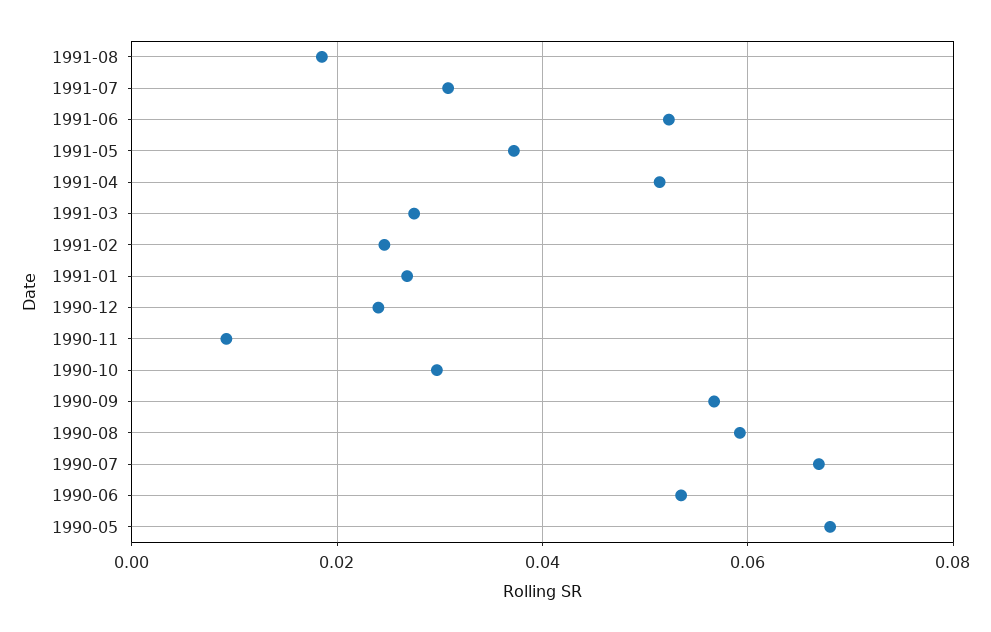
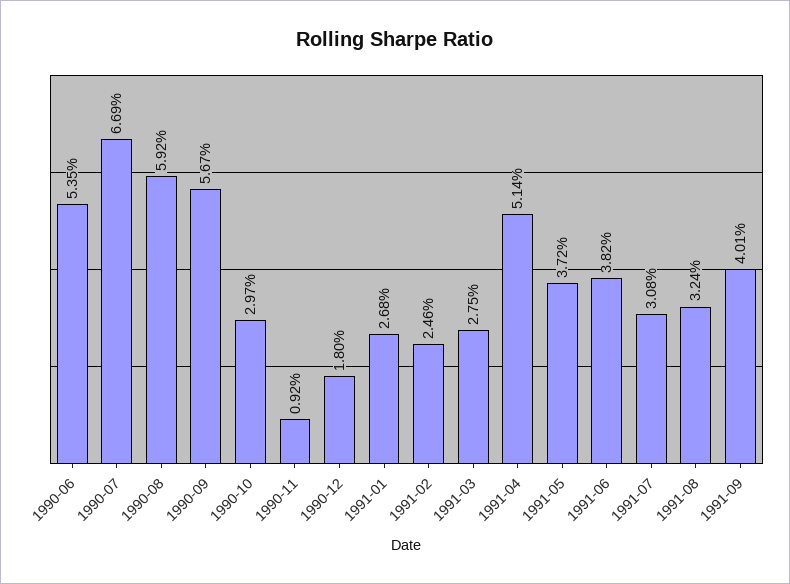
1991-08: 0.018 -> 0.0324
1991-06: 0.052 -> 0.0382
1990-12: 0.024 -> 0.018
1990-05: 0.068 -> none
1991-09: none -> 0.0401

